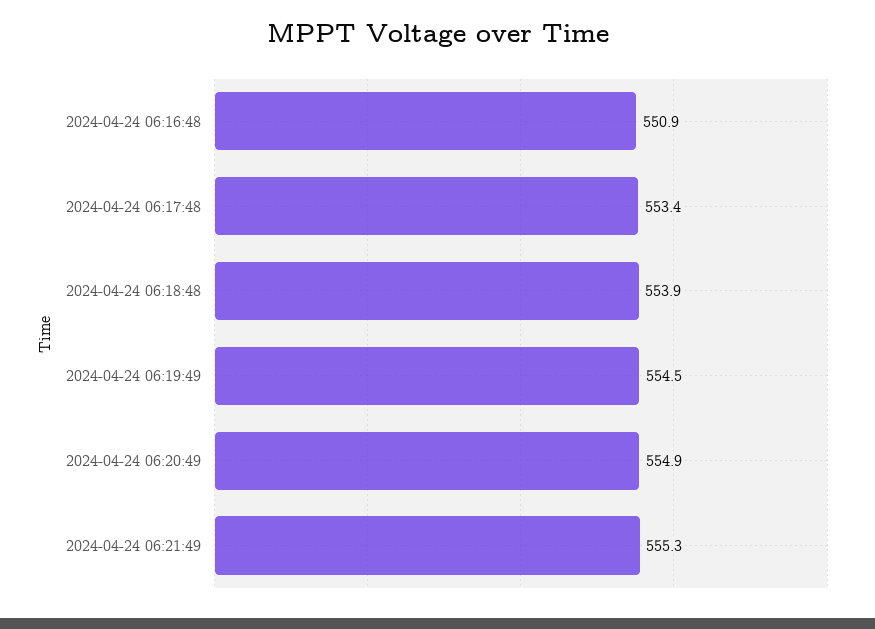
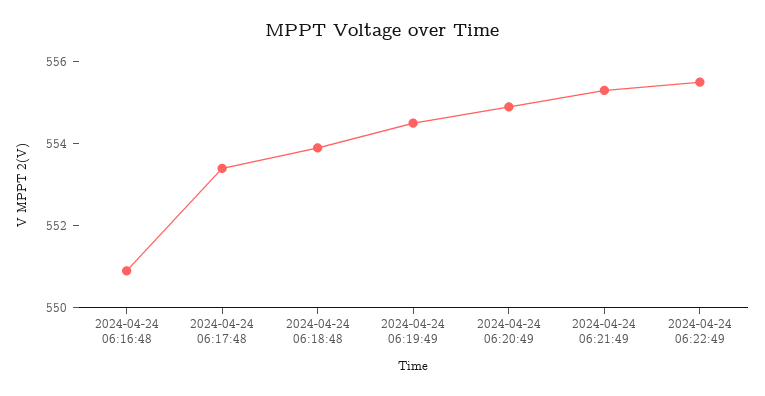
2024-04-24 06:22:49: none -> 555.5

